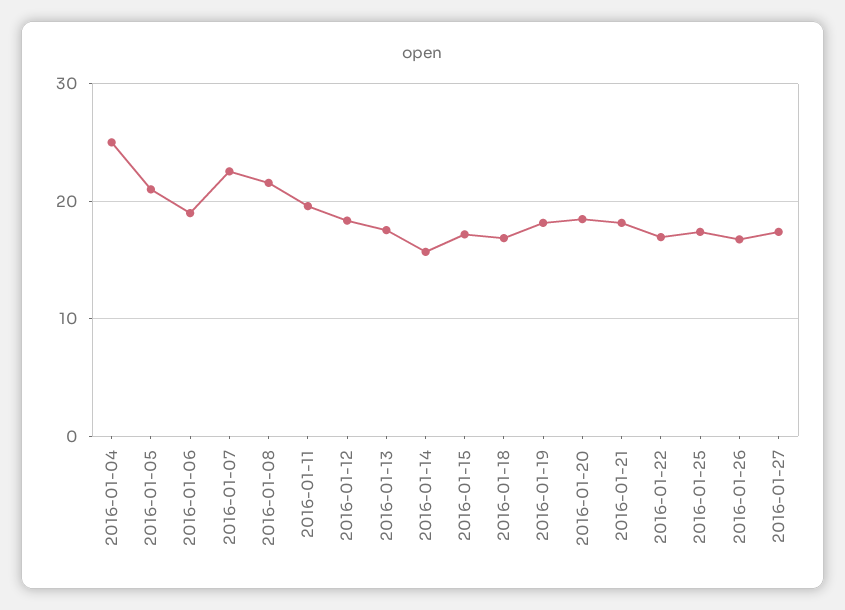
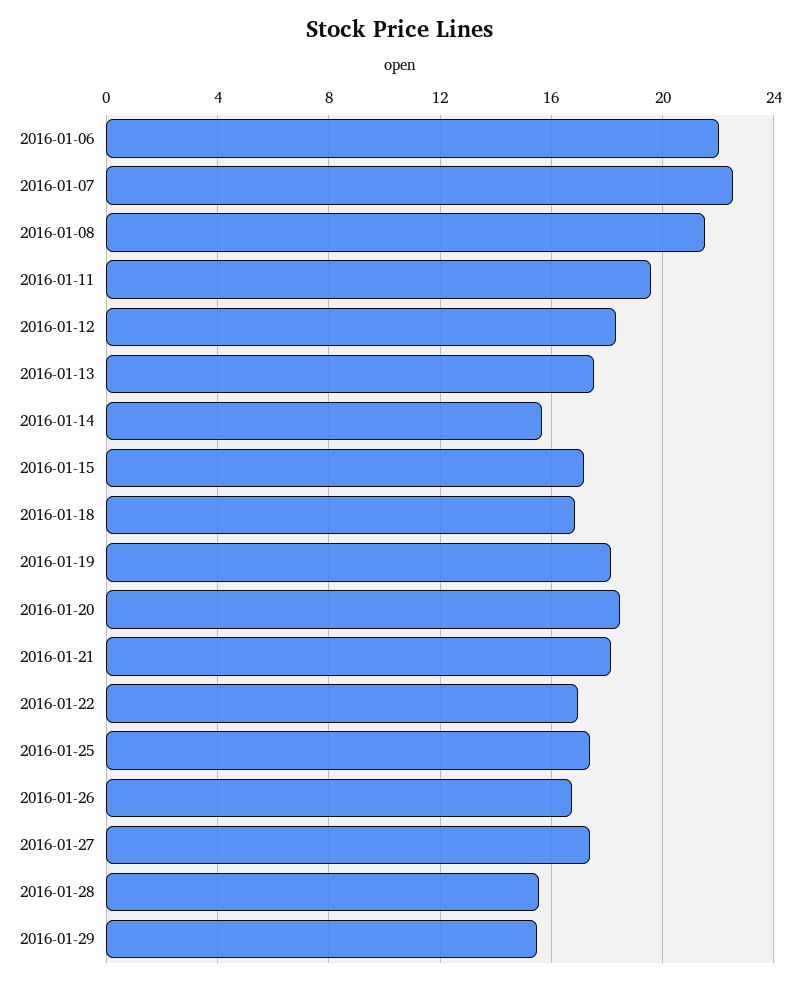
2016-01-04: 25 -> none
2016-01-05: 21 -> none
2016-01-06: 19 -> 22
2016-01-28: none -> 15.5
2016-01-29: none -> 15.5

